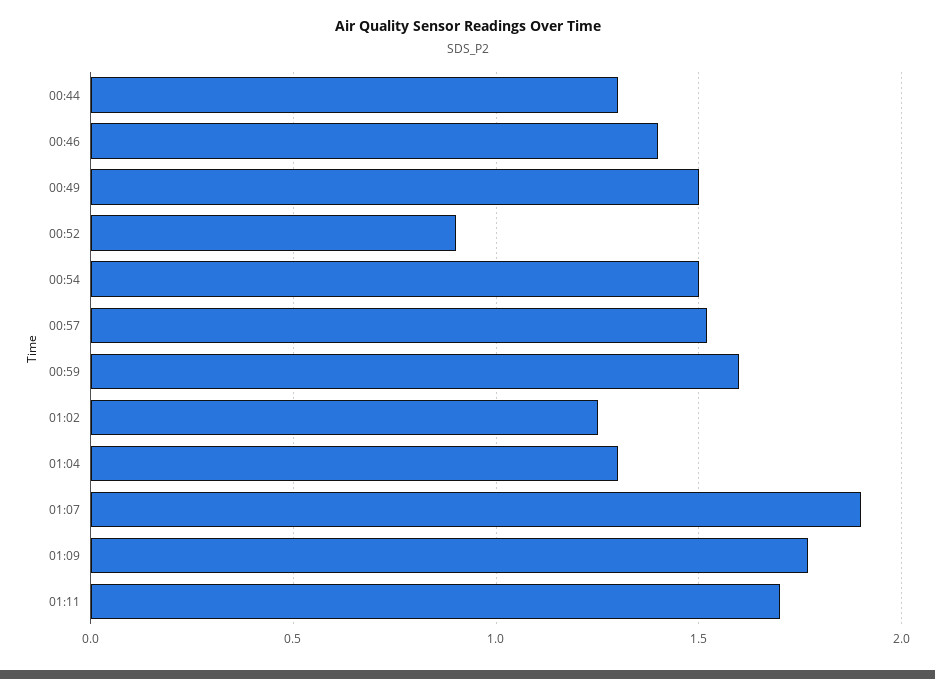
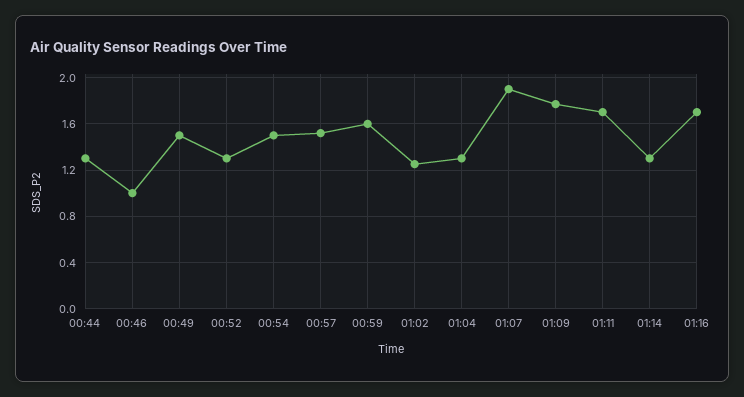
00:46: 1.4 -> 1
00:52: 0.9 -> 1.3
01:14: none -> 1.3
01:16: none -> 1.7

